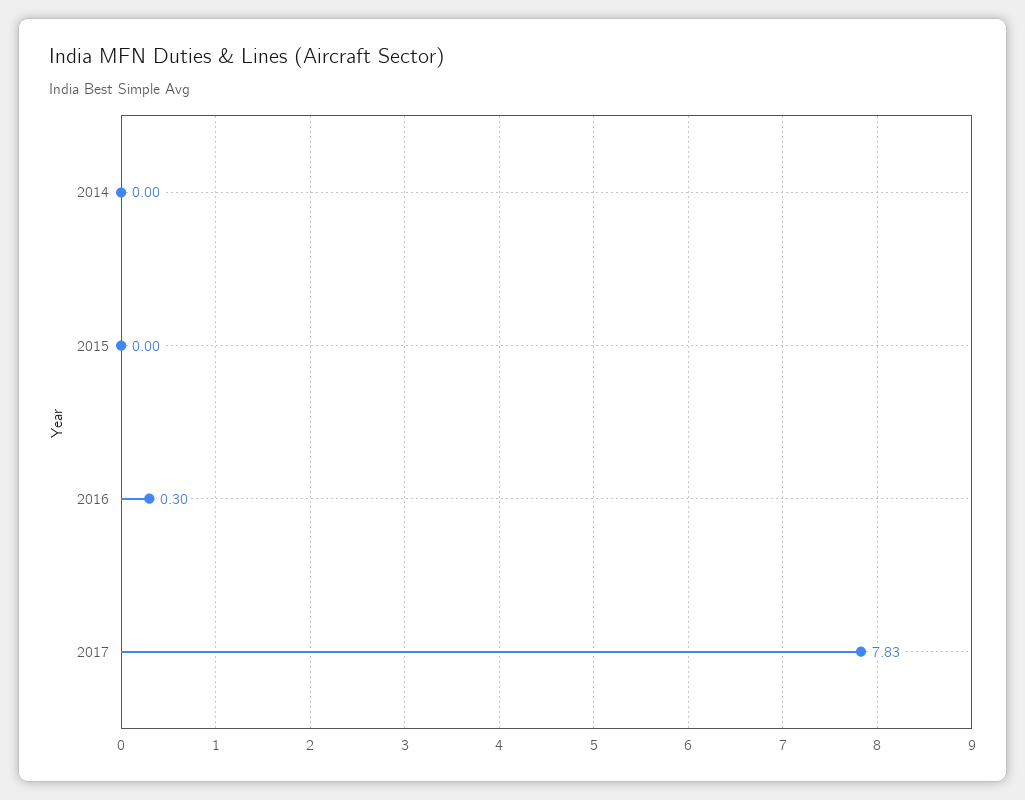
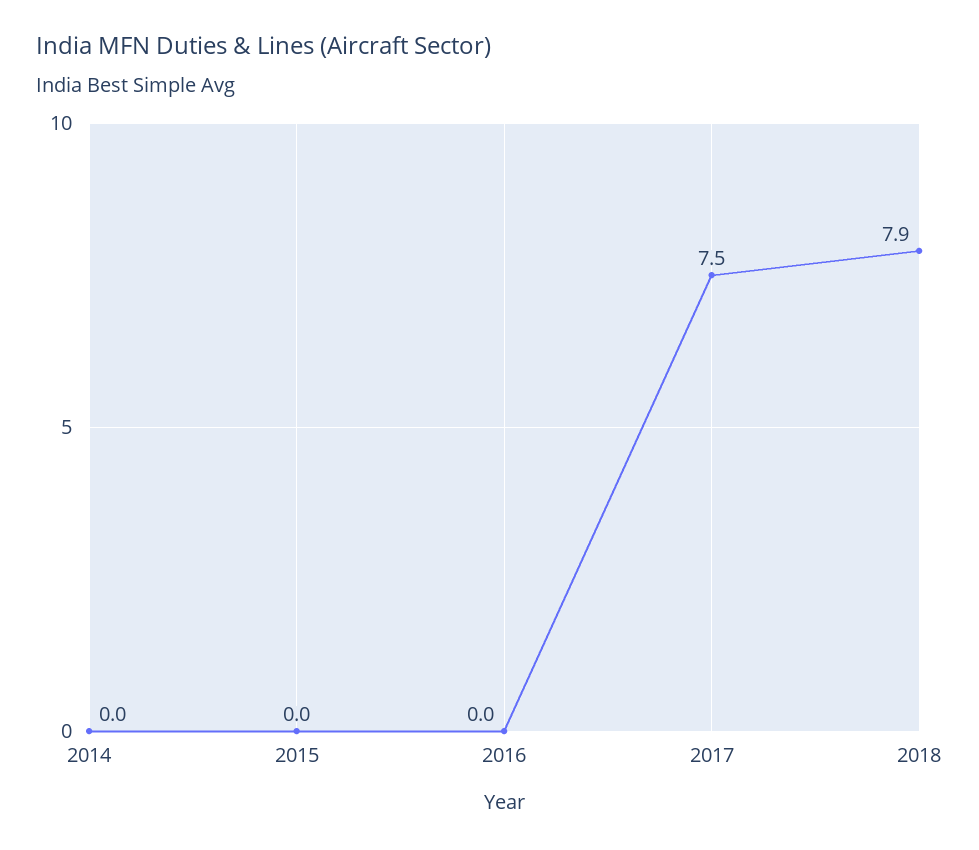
2016: 0.3 -> 0
2017: 7.83 -> 7.5
2018: none -> 7.9

